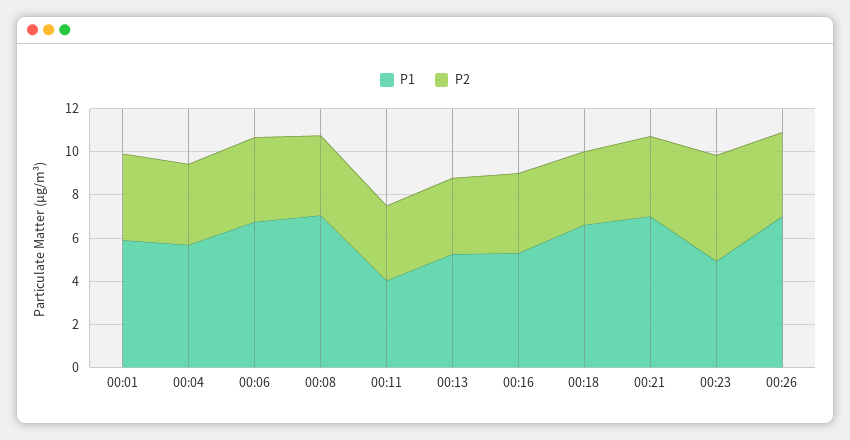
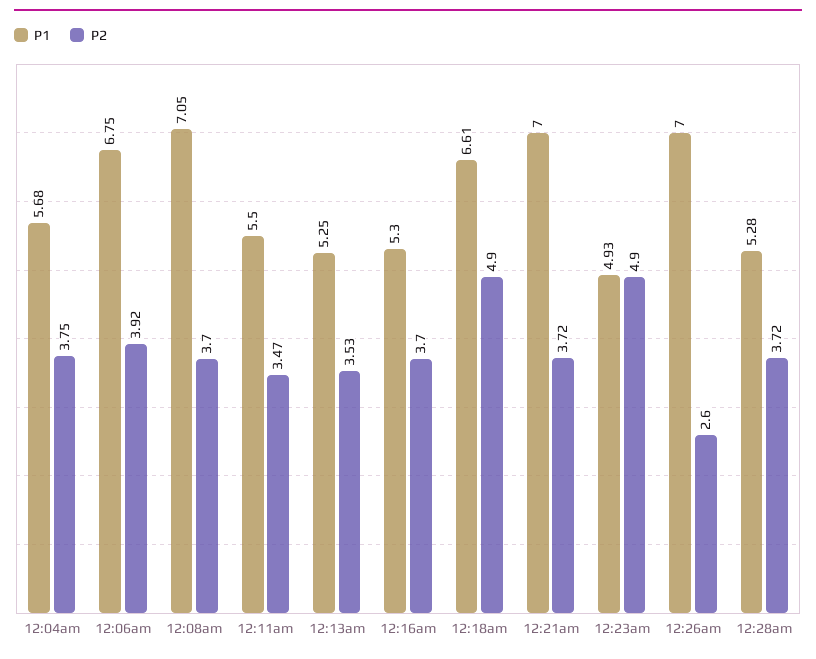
P1, 00:01: 6 -> none
P2, 00:01: 4 -> none
P1, 00:11: 4 -> 5.5
P2, 00:18: 3.5 -> 4.9
P2, 00:26: 4 -> 2.6
P1, 12:28am: none -> 5.28
P2, 12:28am: none -> 3.72

